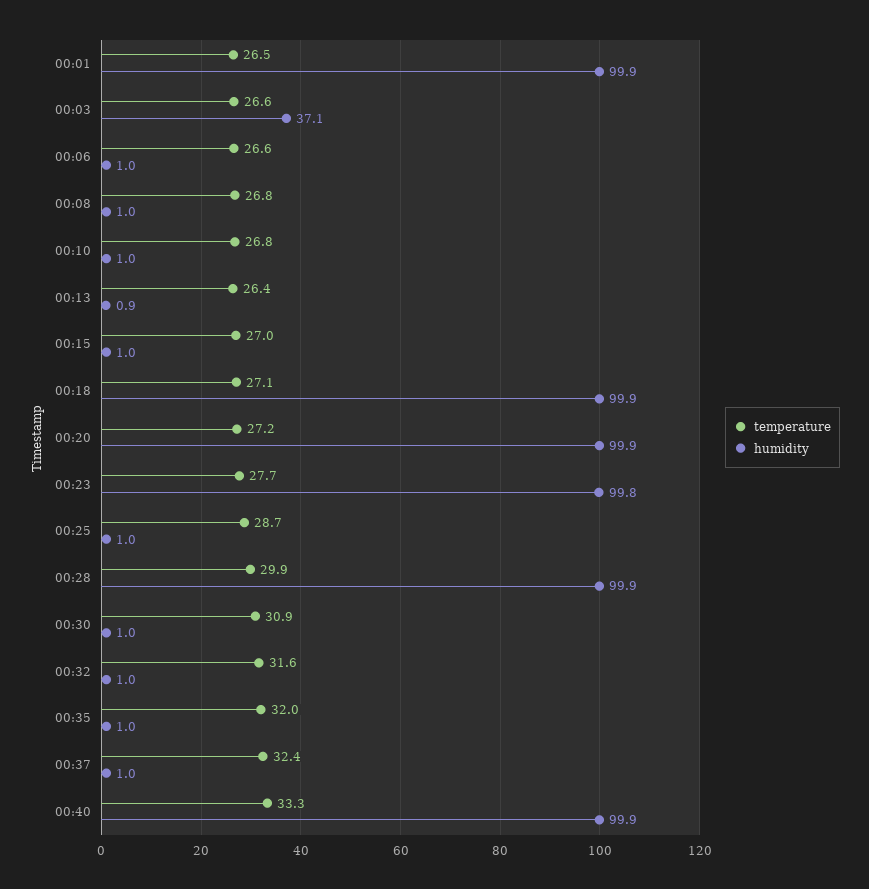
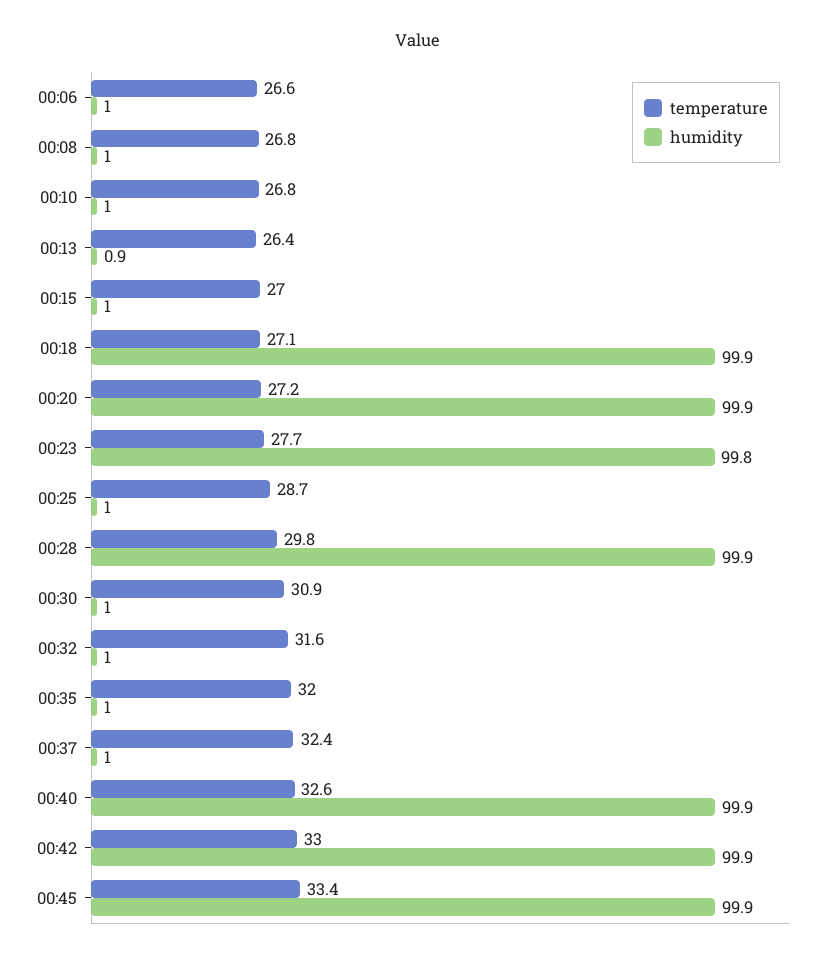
temperature, 00:01: 26.5 -> none
humidity, 00:01: 99.9 -> none
temperature, 00:03: 26.6 -> none
humidity, 00:03: 37.1 -> none
temperature, 00:28: 29.9 -> 29.8
temperature, 00:40: 33.3 -> 32.6
temperature, 00:42: none -> 33
humidity, 00:42: none -> 99.9
temperature, 00:45: none -> 33.4
humidity, 00:45: none -> 99.9

